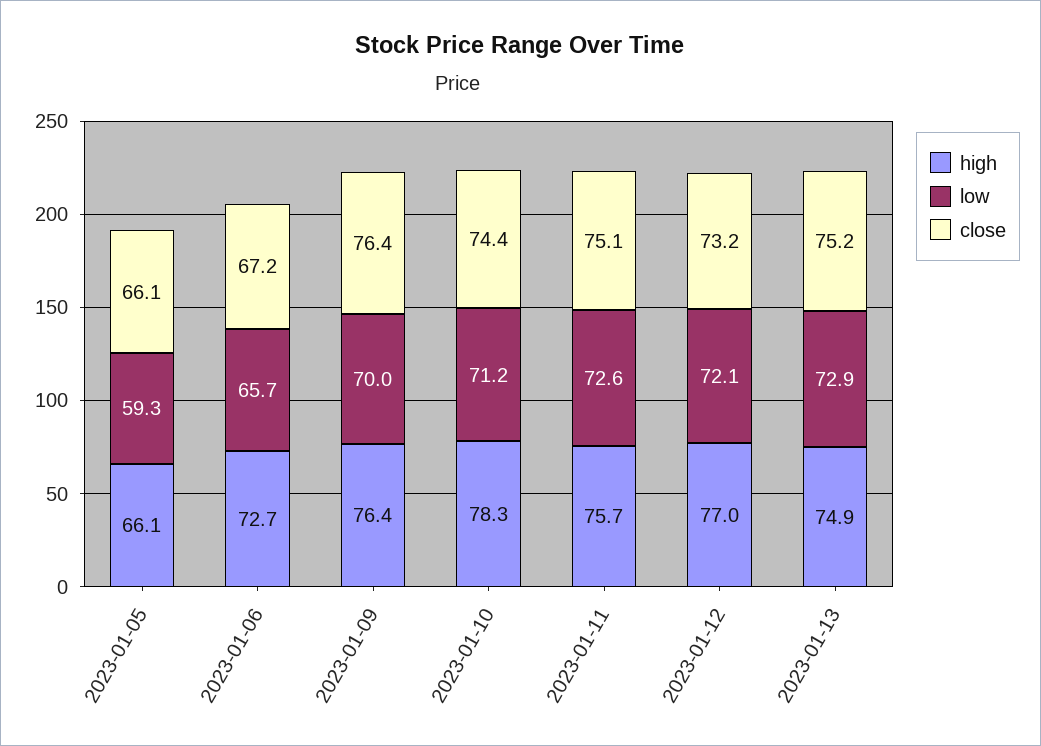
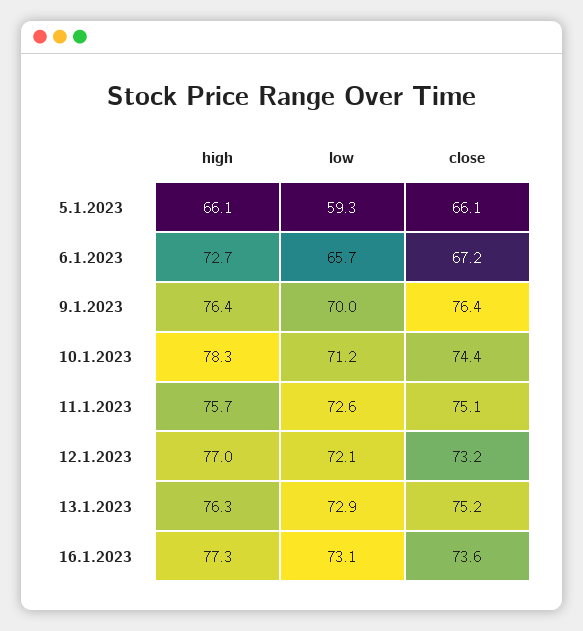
high, 2023-01-13: 74.9 -> 76.3
high, 16.1.2023: none -> 77.3
low, 16.1.2023: none -> 73.1
close, 16.1.2023: none -> 73.6

